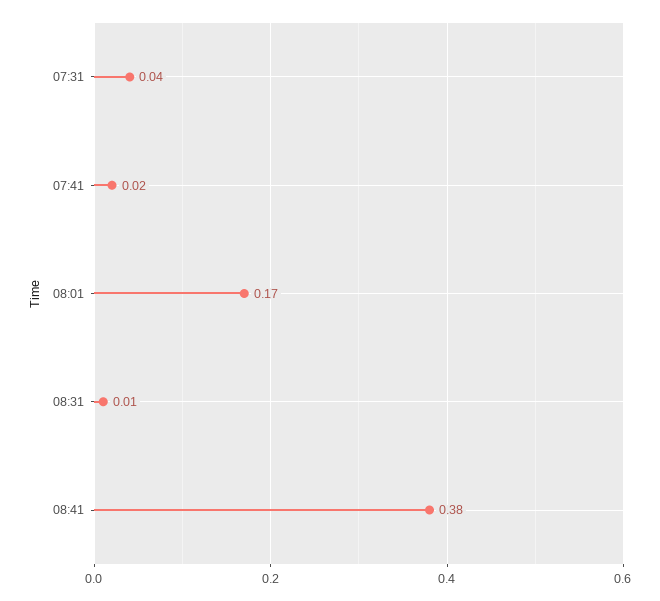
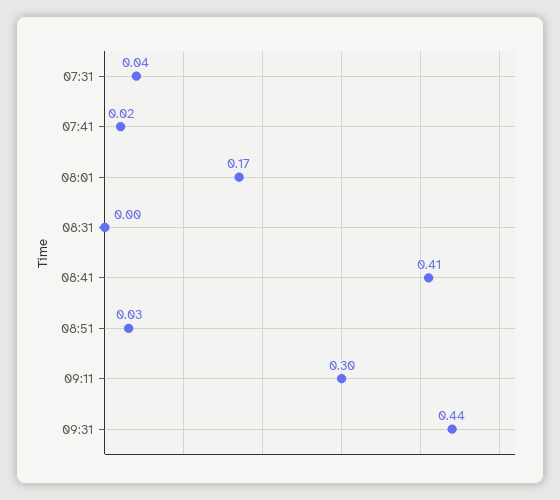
08:31: 0.01 -> 0
08:41: 0.38 -> 0.41
08:51: none -> 0.03
09:11: none -> 0.3
09:31: none -> 0.44

